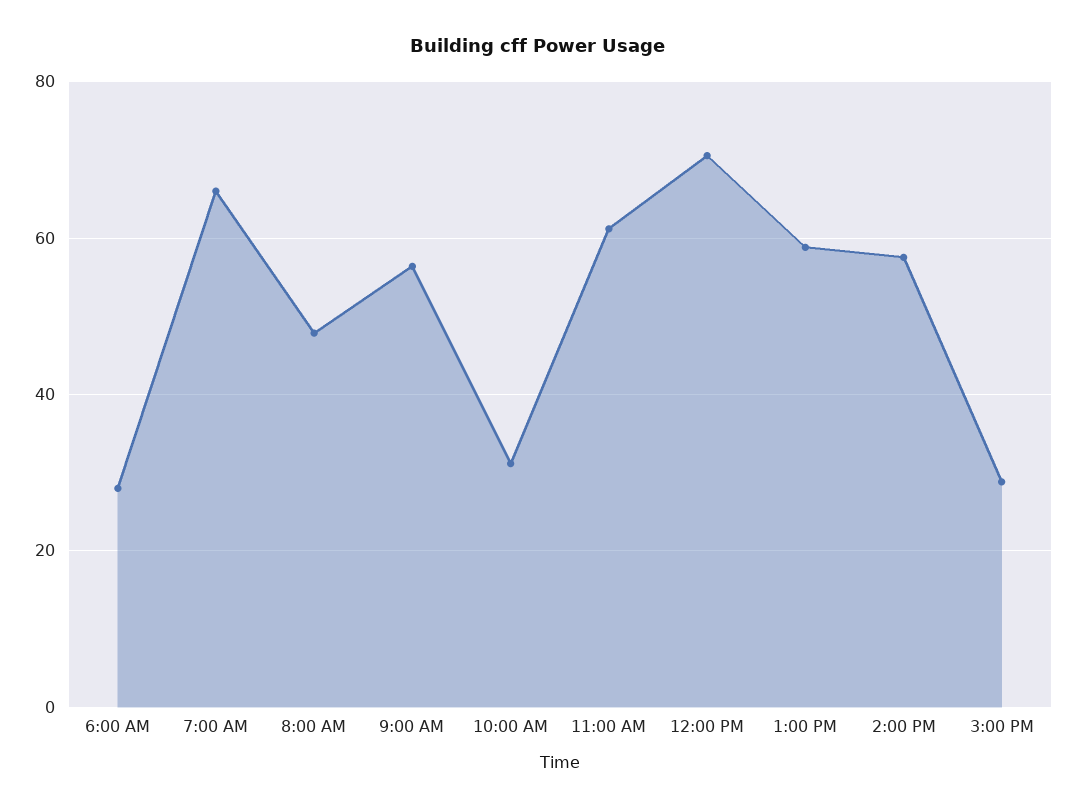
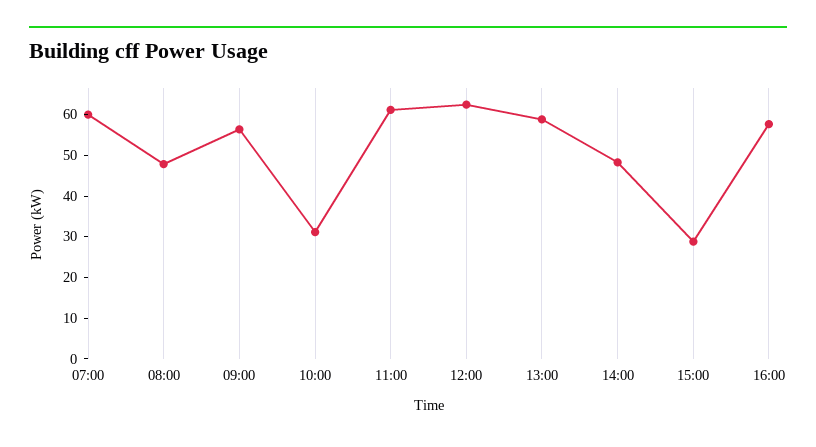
6:00 AM: 28 -> none
7:00 AM: 66 -> 60
12:00 PM: 70 -> 62
2:00 PM: 58 -> 48
16:00: none -> 58

